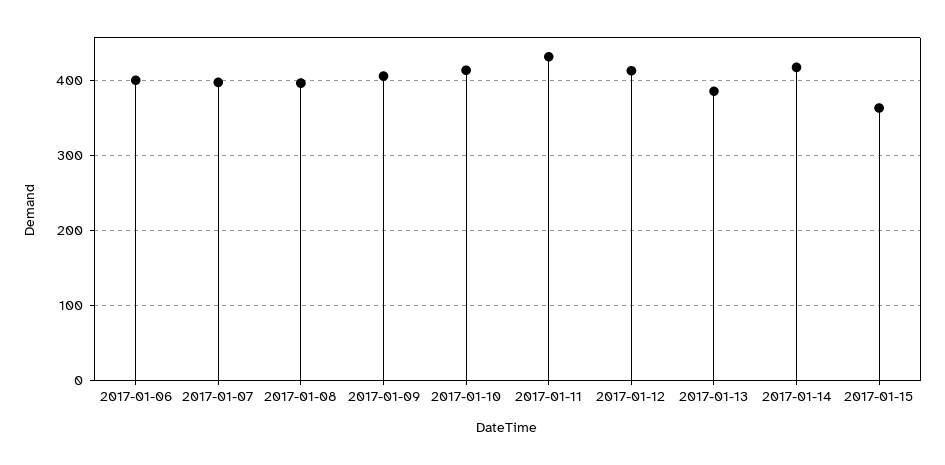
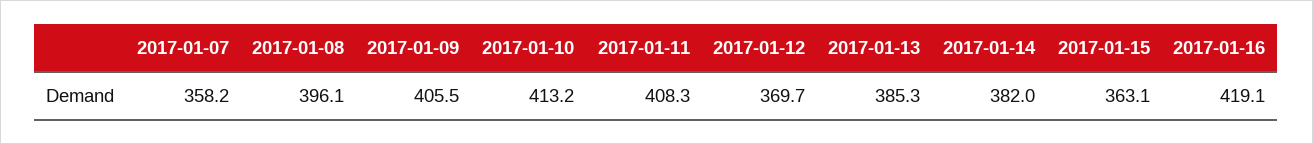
2017-01-06: 400 -> none
2017-01-07: 400 -> 358.2
2017-01-11: 430 -> 408.3
2017-01-12: 410 -> 369.7
2017-01-14: 420 -> 382
2017-01-16: none -> 419.1

